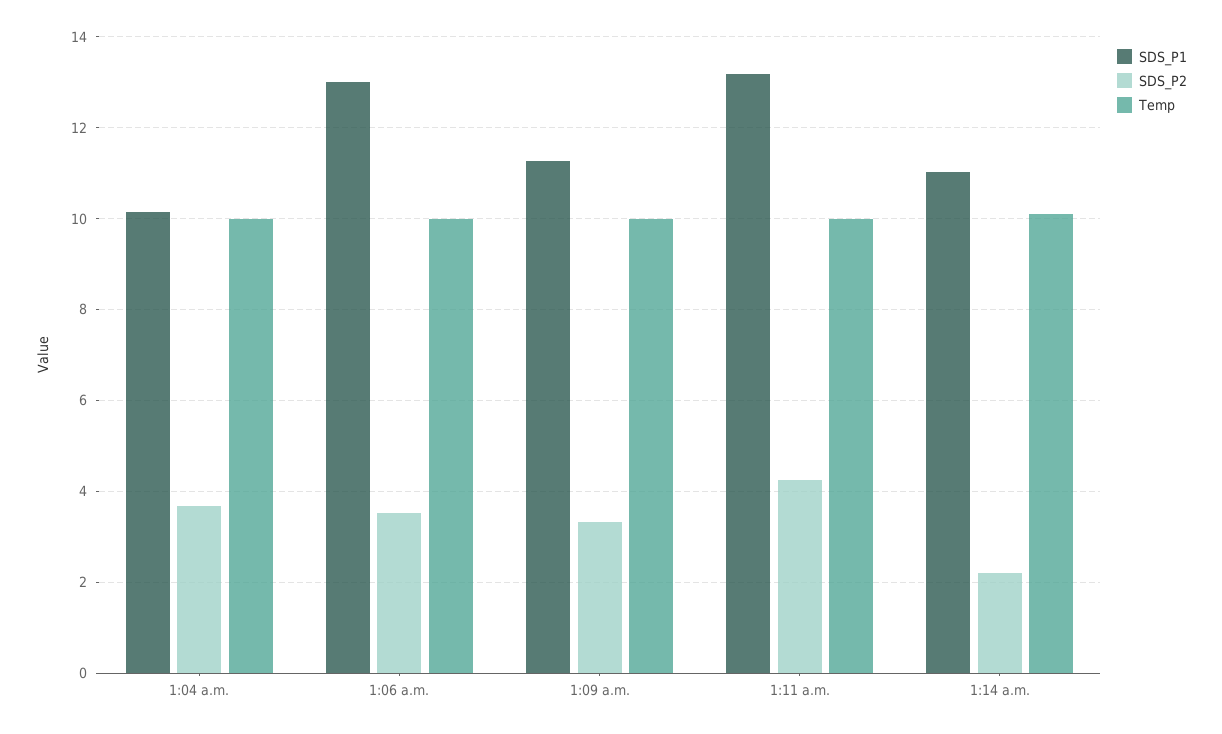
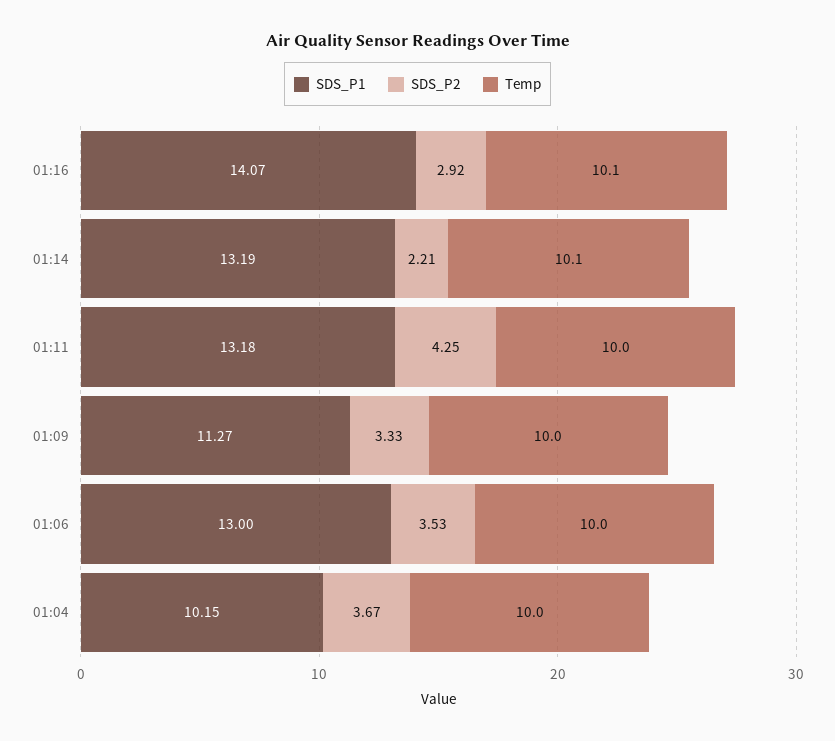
SDS_P1, 1:14 a.m.: 11 -> 13.19
SDS_P1, 01:16: none -> 14.07
SDS_P2, 01:16: none -> 2.92
Temp, 01:16: none -> 10.1

